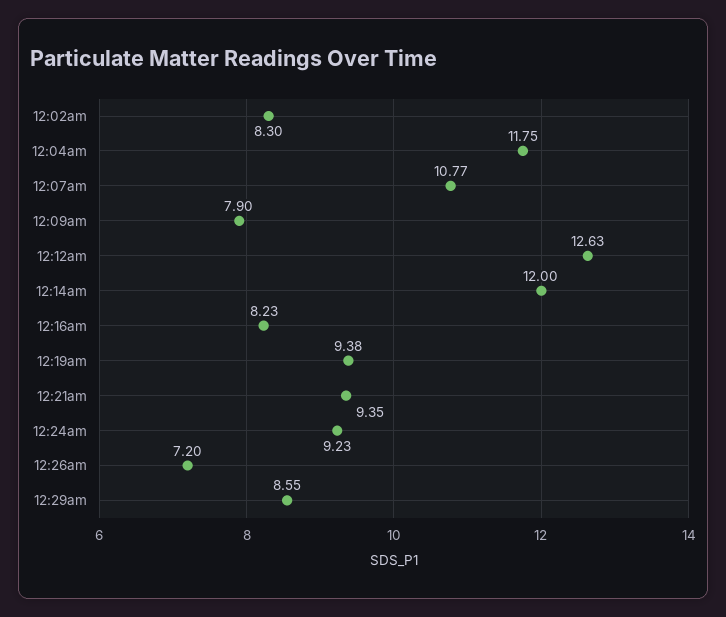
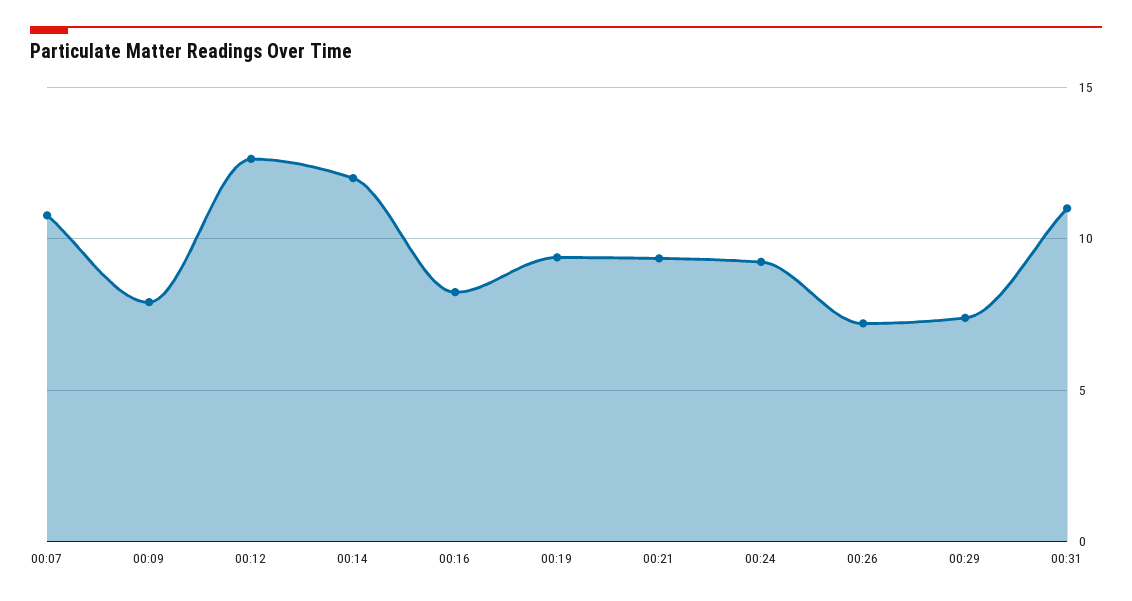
12:02am: 8.3 -> none
12:04am: 11.75 -> none
12:29am: 8.55 -> 7.5
00:31: none -> 11

